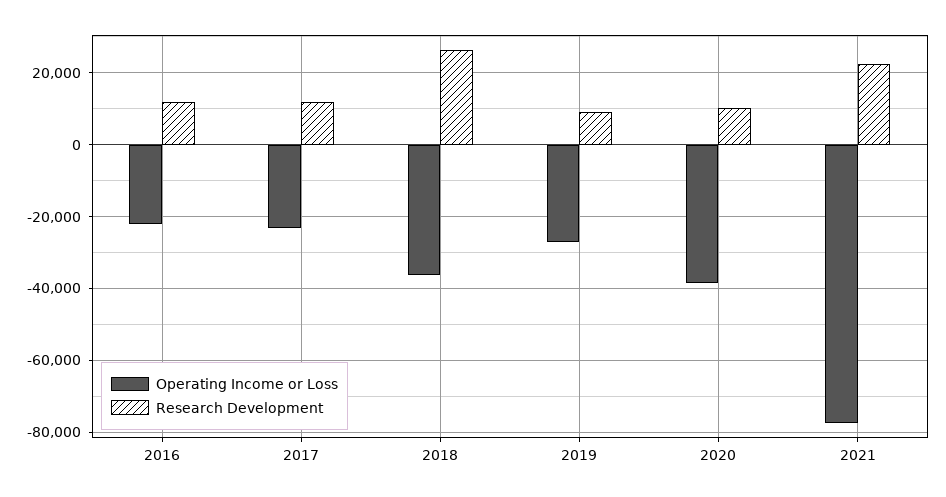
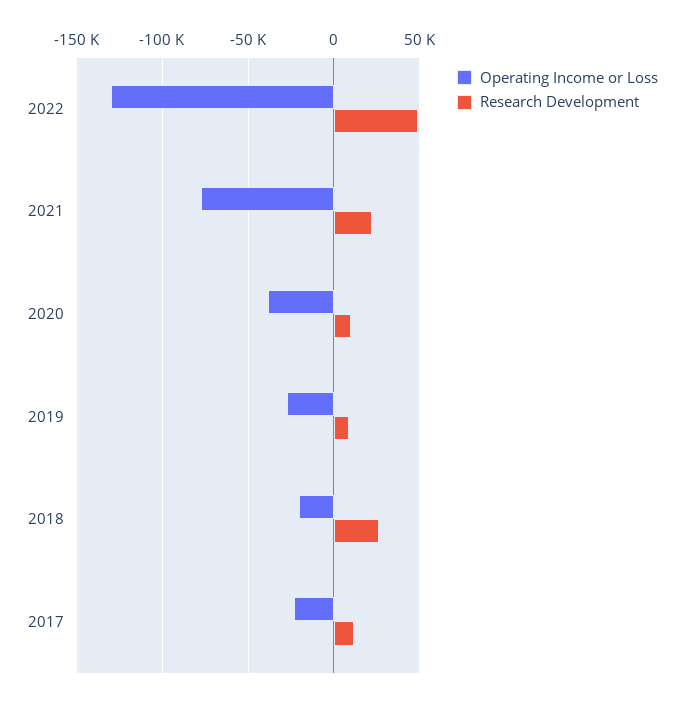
Operating Income or Loss, 2016: -22000 -> none
Research Development, 2016: 12000 -> none
Operating Income or Loss, 2018: -36000 -> -20000
Operating Income or Loss, 2022: none -> -130000
Research Development, 2022: none -> 50000

